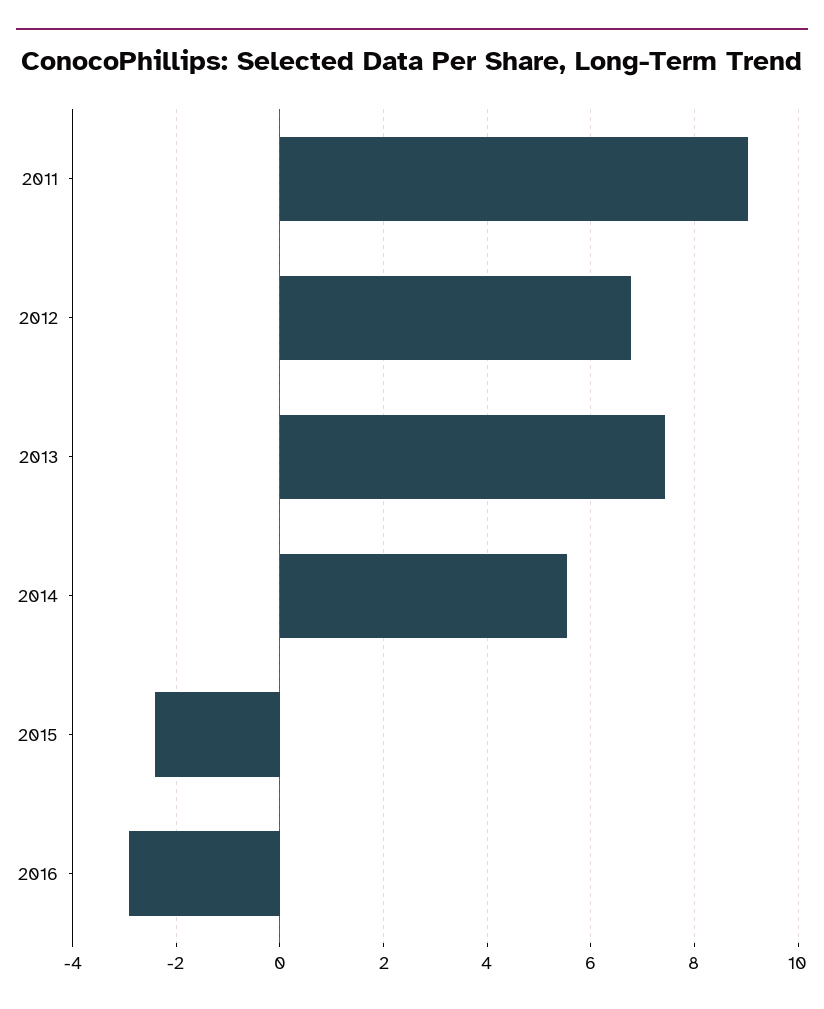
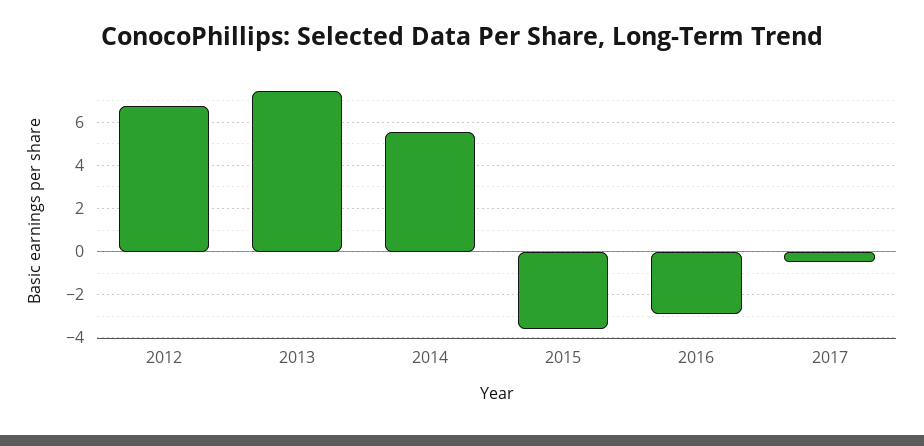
2011: 9 -> none
2015: -2.4 -> -3.5
2017: none -> -0.5

